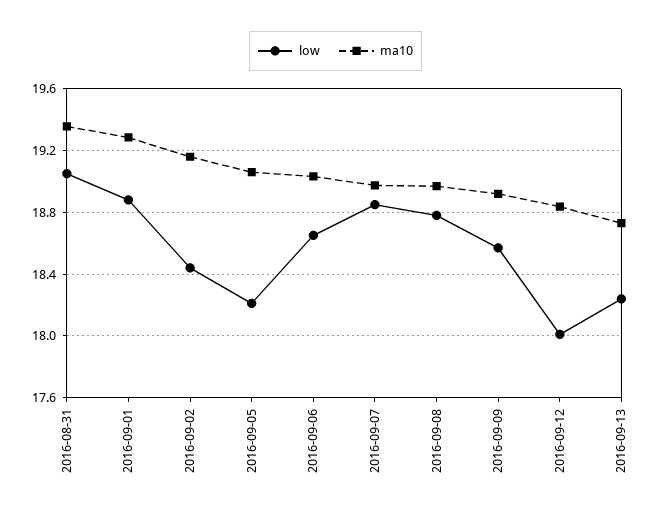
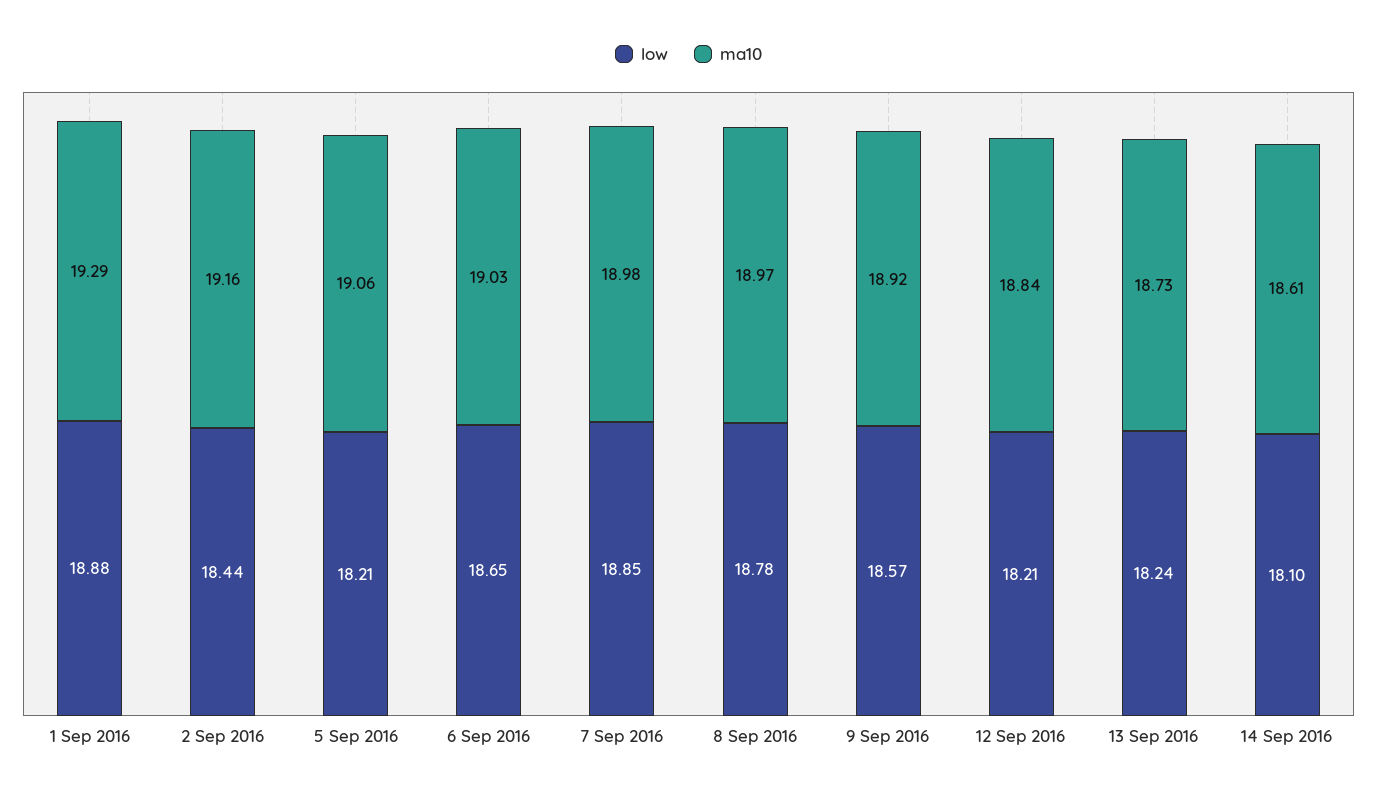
low, 2016-08-31: 19.05 -> none
ma10, 2016-08-31: 19.35 -> none
low, 2016-09-12: 18 -> 18.21
low, 14 Sep 2016: none -> 18.1
ma10, 14 Sep 2016: none -> 18.61

